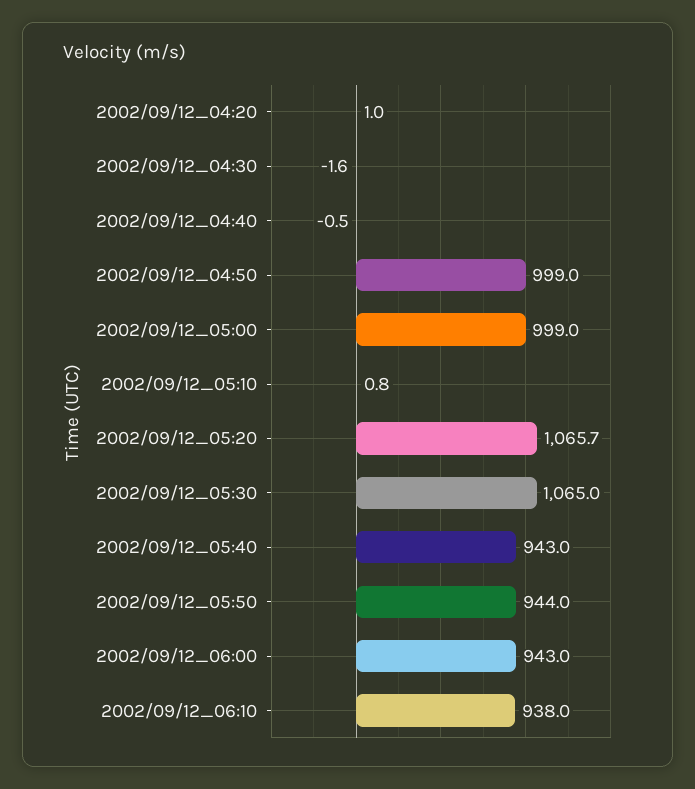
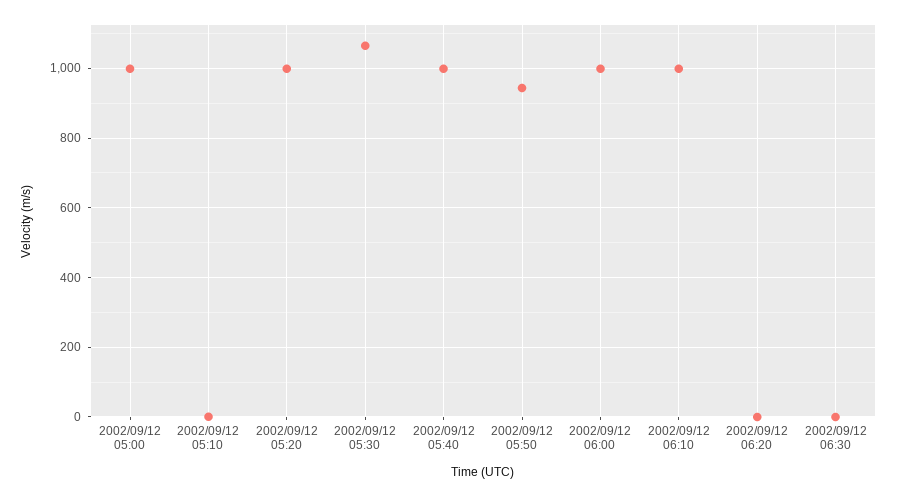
2002/09/12_04:20: 1 -> none
2002/09/12_04:30: -1.6 -> none
2002/09/12_04:40: -0.5 -> none
2002/09/12_04:50: 999 -> none
2002/09/12_05:20: 1065.7 -> 1000
2002/09/12_05:40: 943 -> 1000
2002/09/12_06:00: 943 -> 1000
2002/09/12_06:10: 938 -> 1000
2002/09/12 06:20: none -> 0
2002/09/12 06:30: none -> 0

